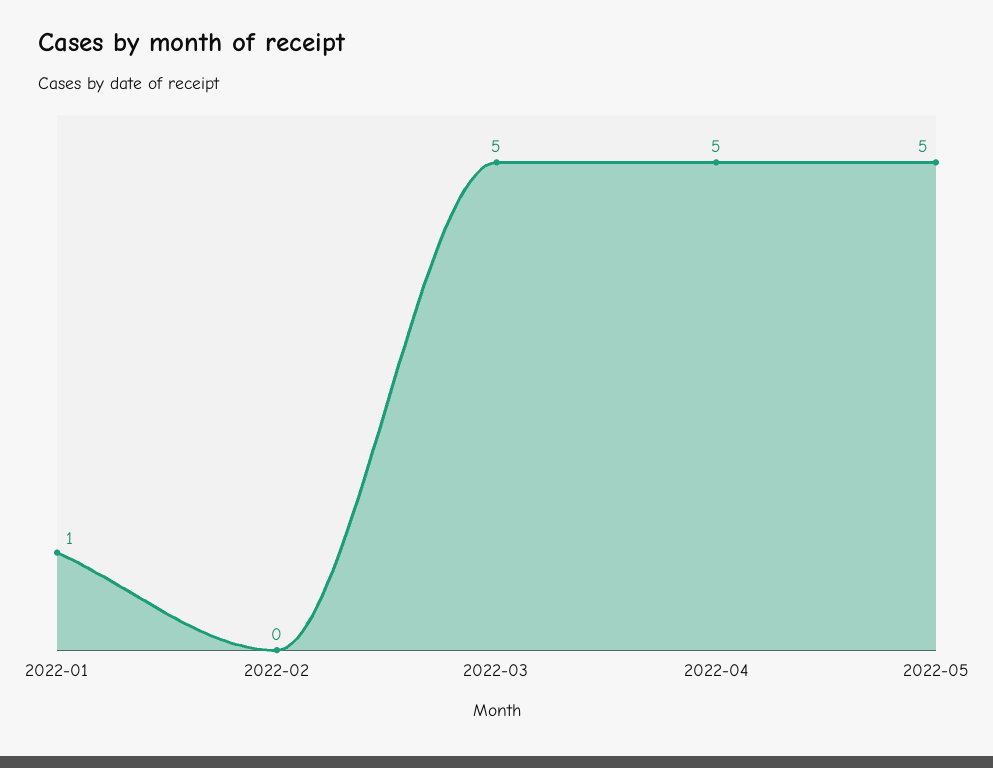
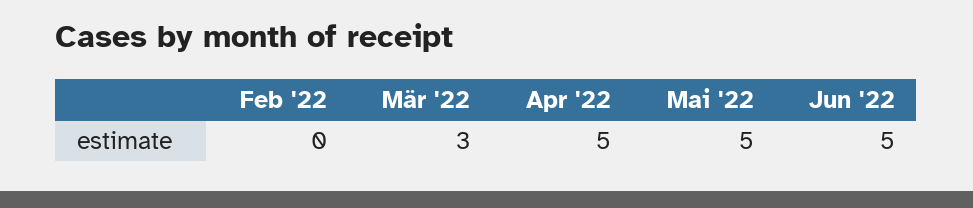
2022-01: 1 -> none
2022-03: 5 -> 3
Jun '22: none -> 5

